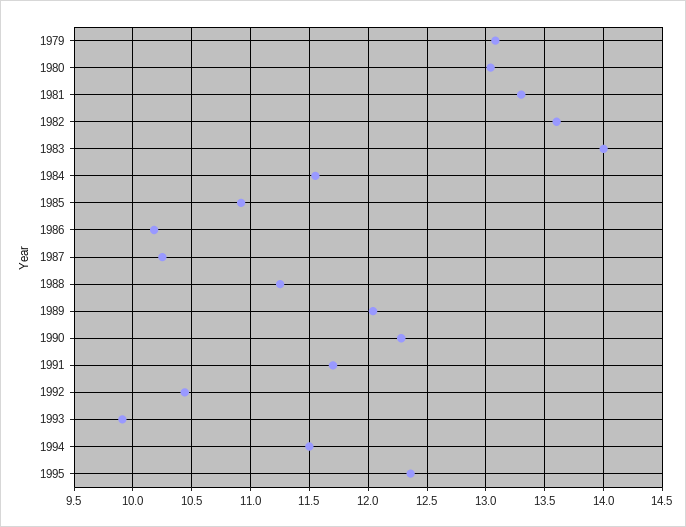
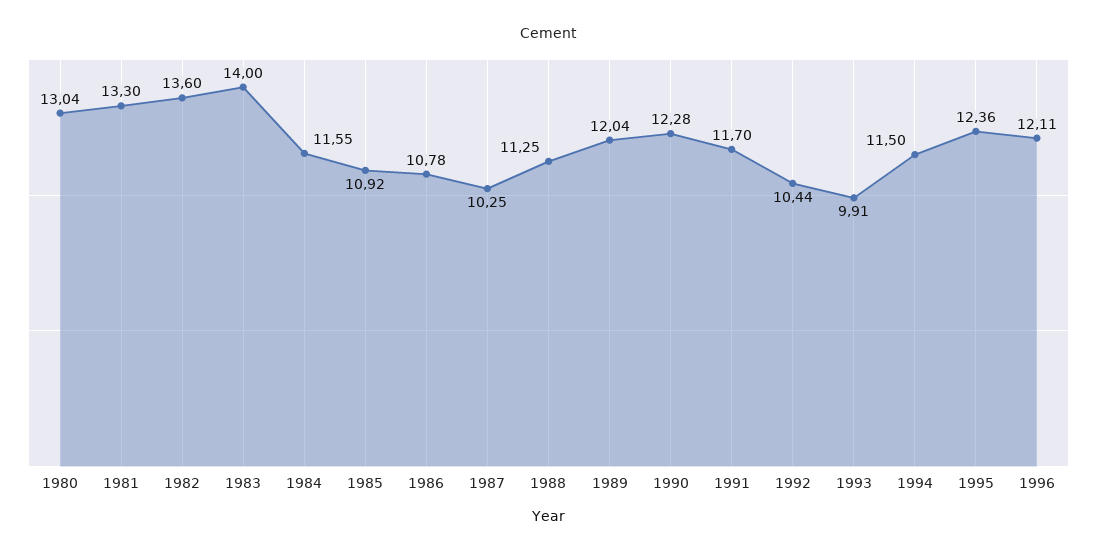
1979: 13.1 -> none
1986: 10.2 -> 10.78
1996: none -> 12.11

